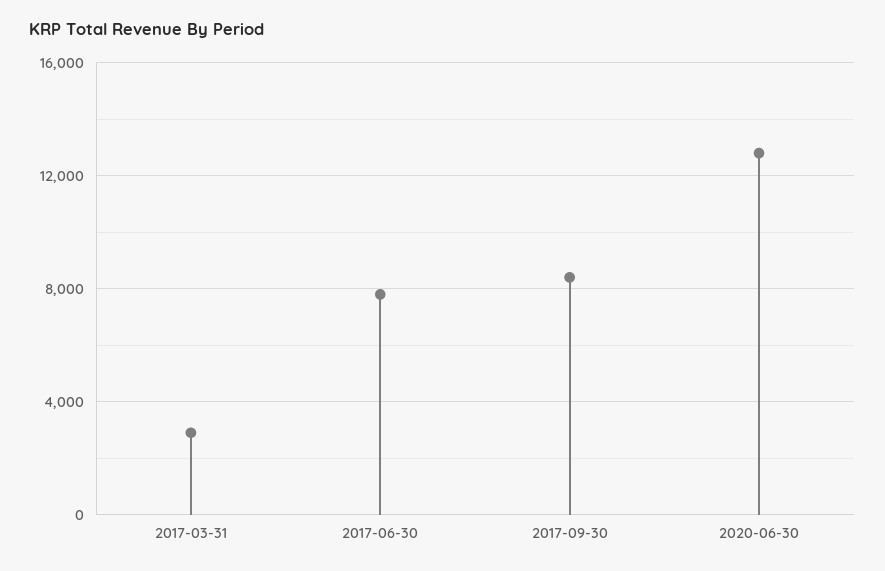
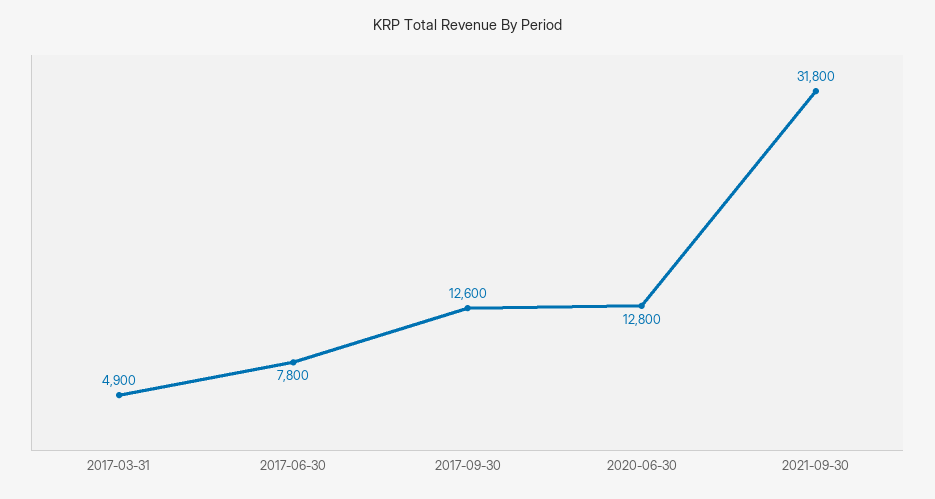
2017-03-31: 3000 -> 4900
2017-09-30: 8500 -> 12600
2021-09-30: none -> 31800

